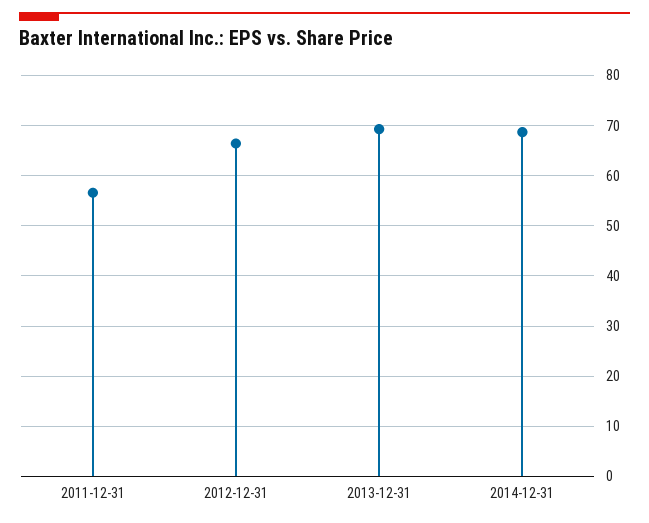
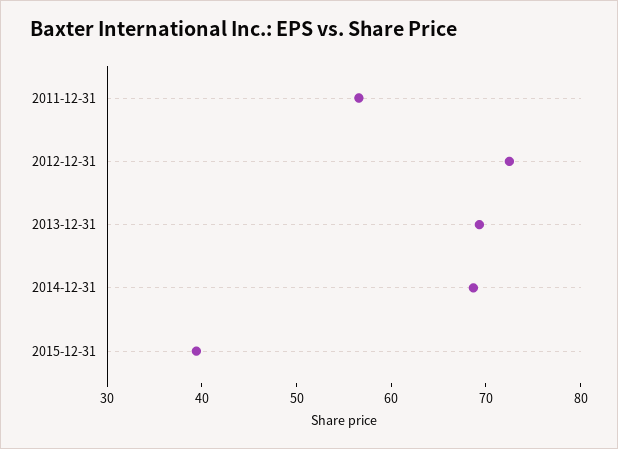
2012-12-31: 66 -> 72
2015-12-31: none -> 40

